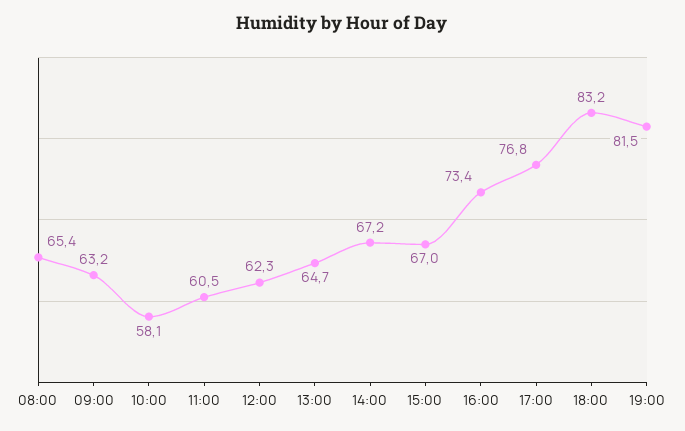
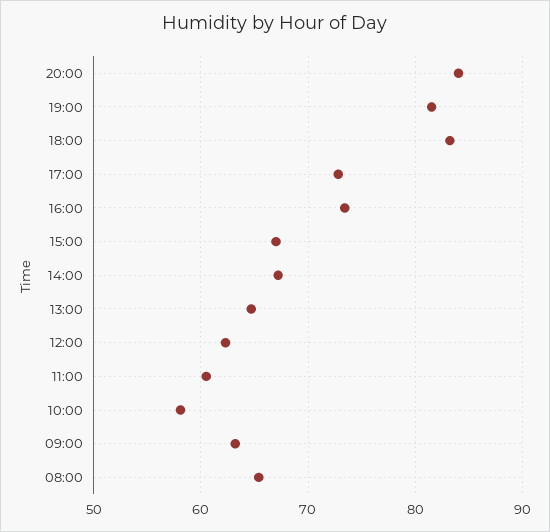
17:00: 76.8 -> 73
20:00: none -> 84

